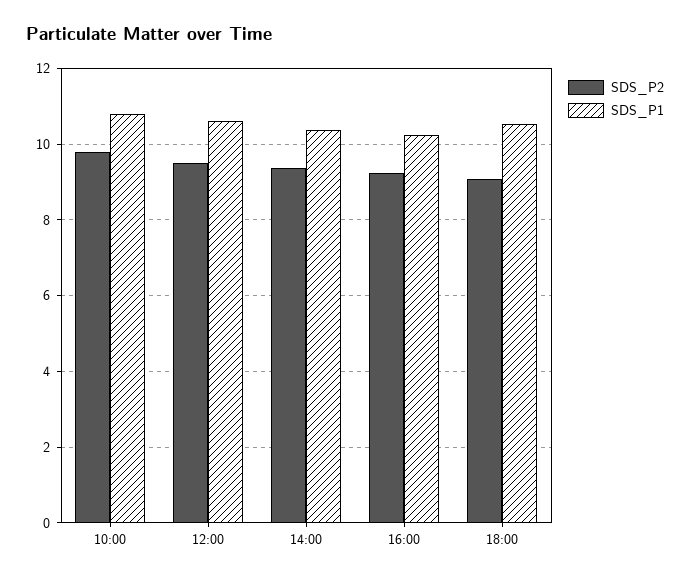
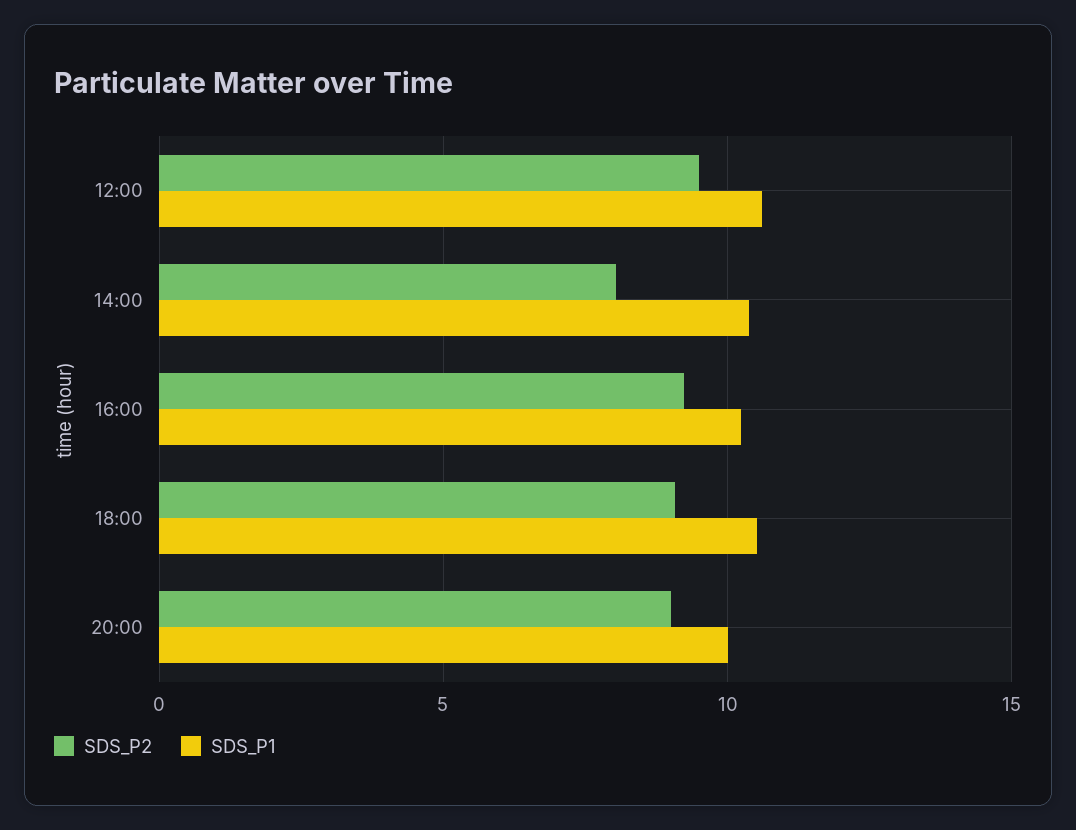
SDS_P2, 10:00: 9.8 -> none
SDS_P1, 10:00: 10.8 -> none
SDS_P2, 14:00: 9.4 -> 8
SDS_P2, 20:00: none -> 9
SDS_P1, 20:00: none -> 10

